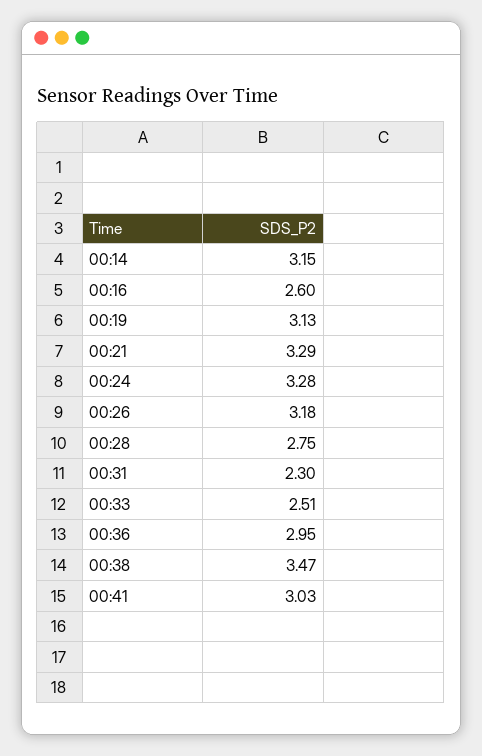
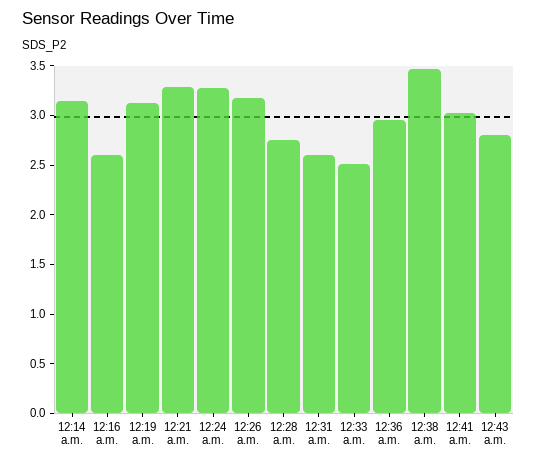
00:31: 2.3 -> 2.6
12:43 a.m.: none -> 2.8

